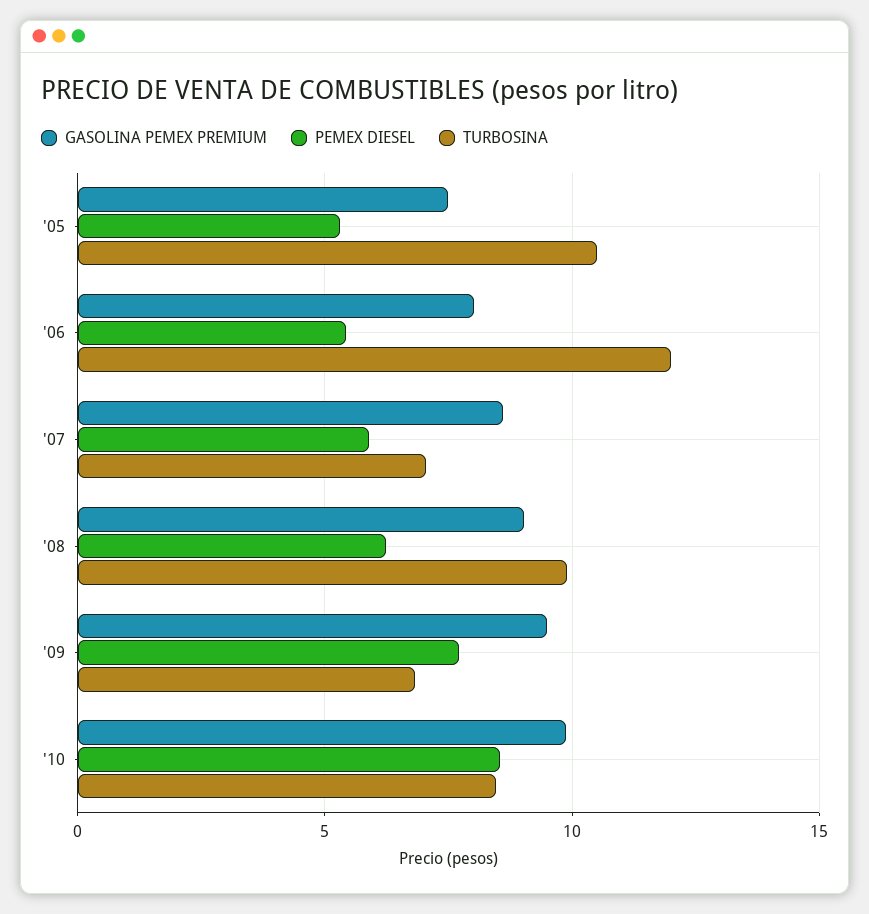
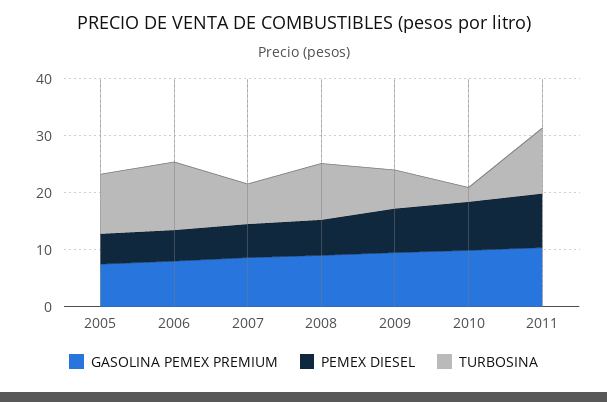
TURBOSINA, '10: 8.5 -> 2
GASOLINA PEMEX PREMIUM, 2011: none -> 10
PEMEX DIESEL, 2011: none -> 10
TURBOSINA, 2011: none -> 12

